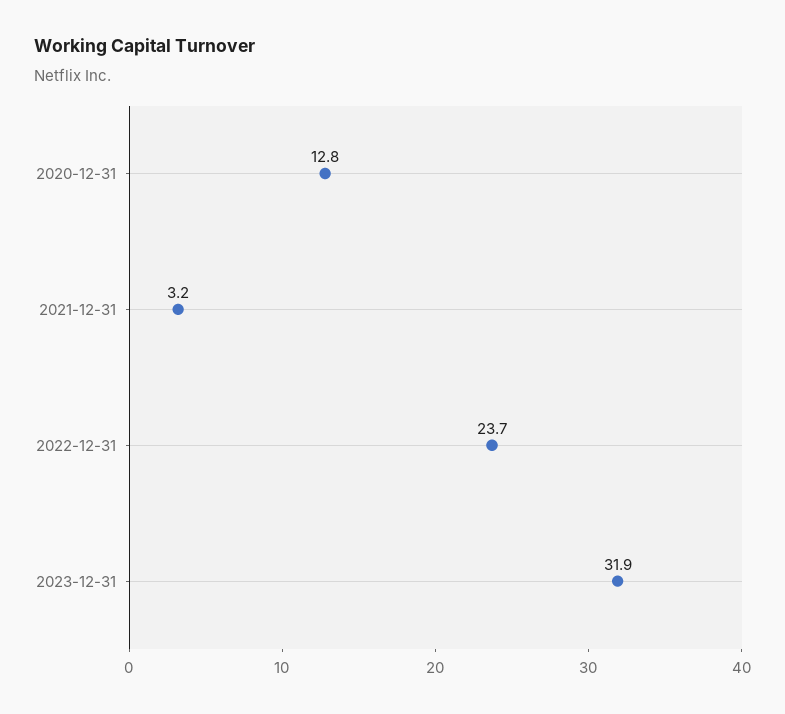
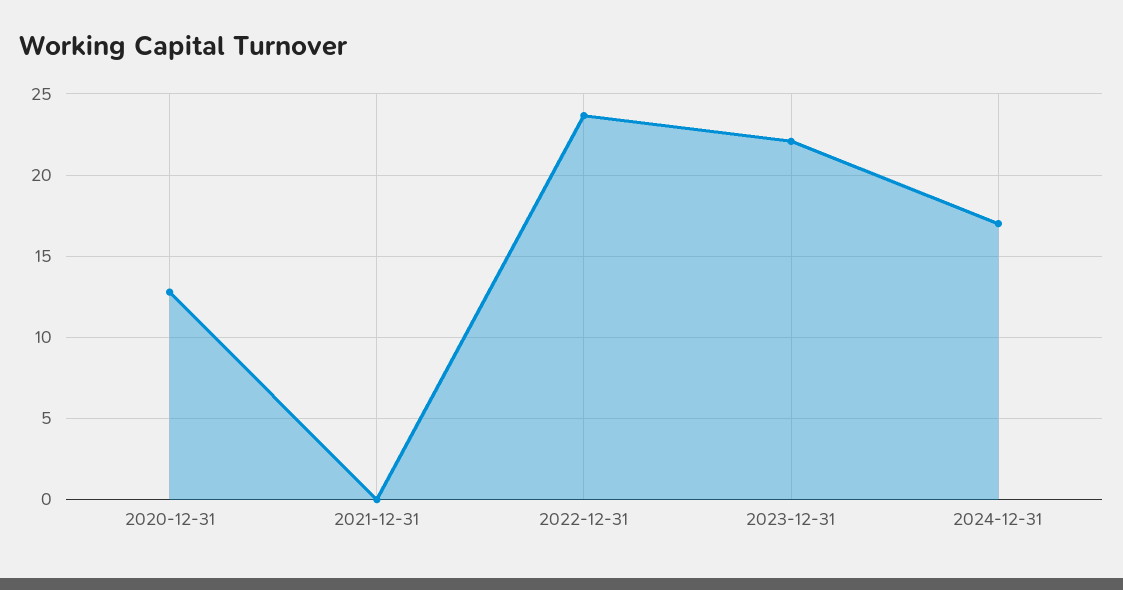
2021-12-31: 3.2 -> 0
2023-12-31: 31.9 -> 22
2024-12-31: none -> 17

